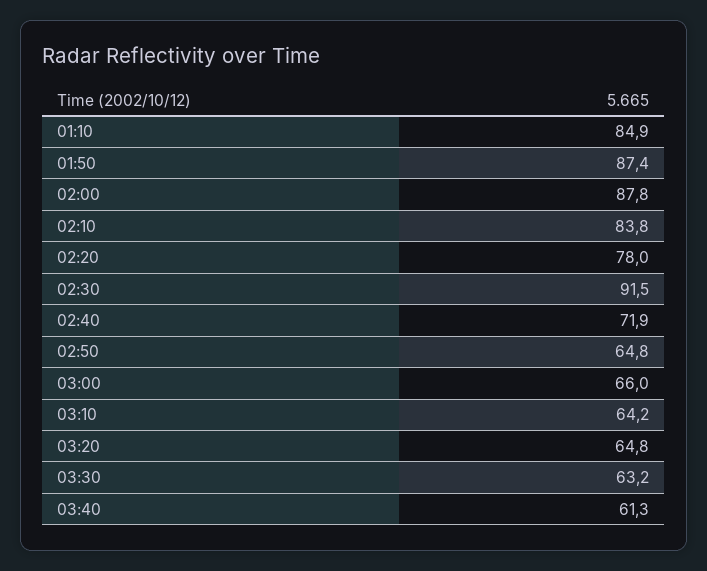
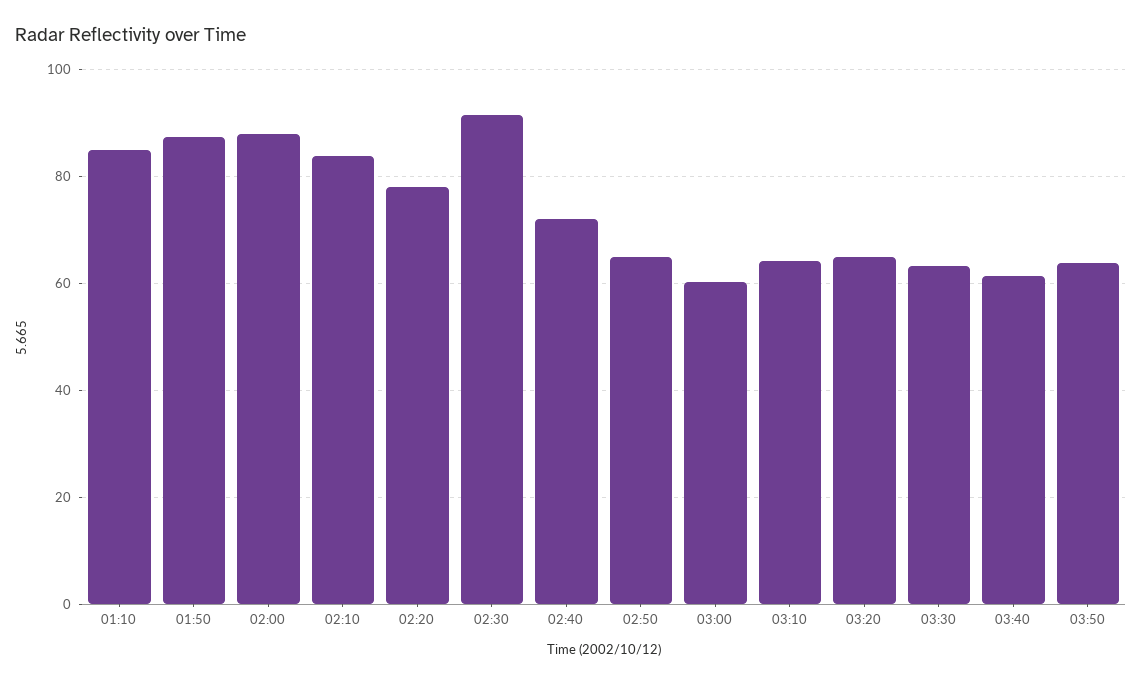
03:00: 66 -> 60
03:50: none -> 64

